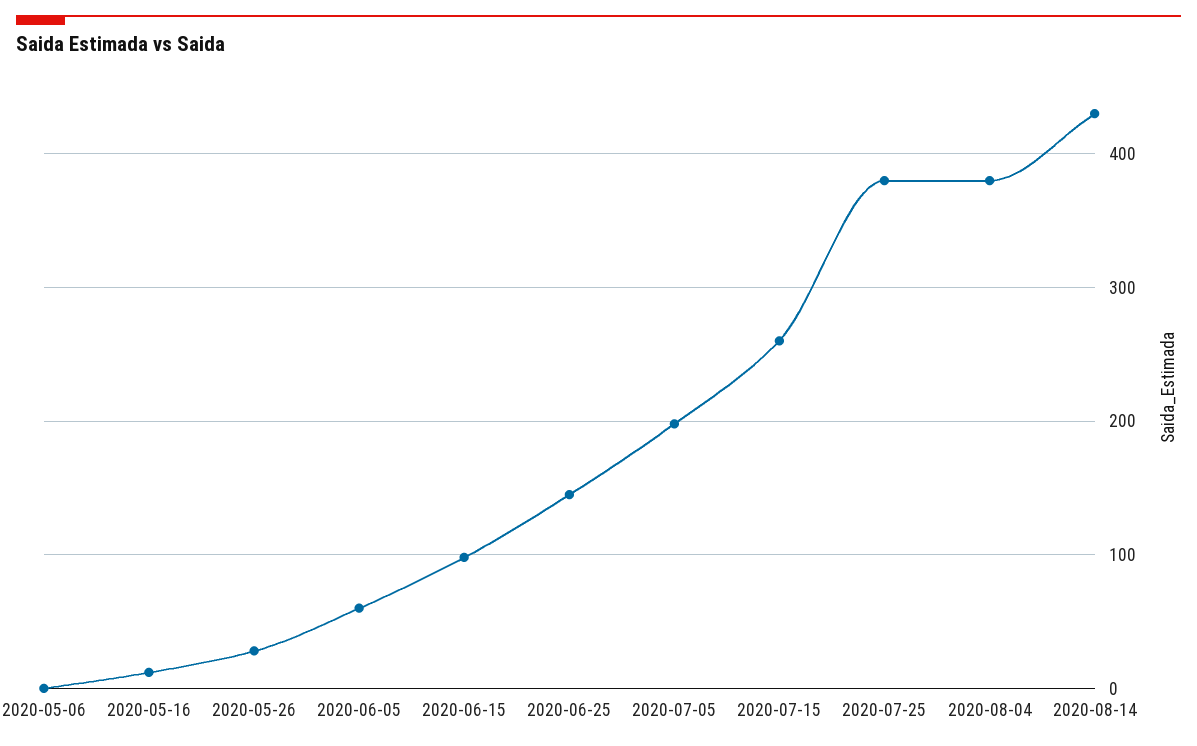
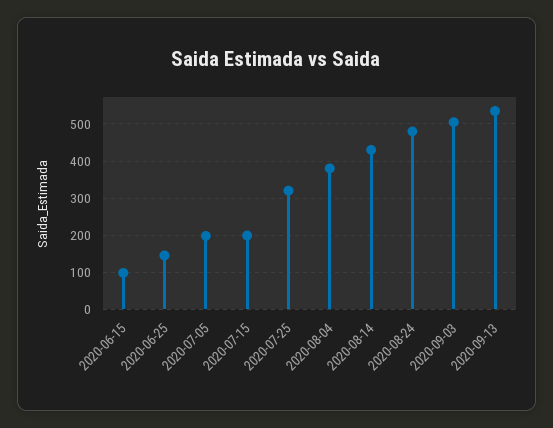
2020-05-06: 0 -> none
2020-05-16: 10 -> none
2020-05-26: 30 -> none
2020-06-05: 60 -> none
2020-07-15: 260 -> 200
2020-07-25: 380 -> 320
2020-08-24: none -> 480
2020-09-03: none -> 500
2020-09-13: none -> 540

